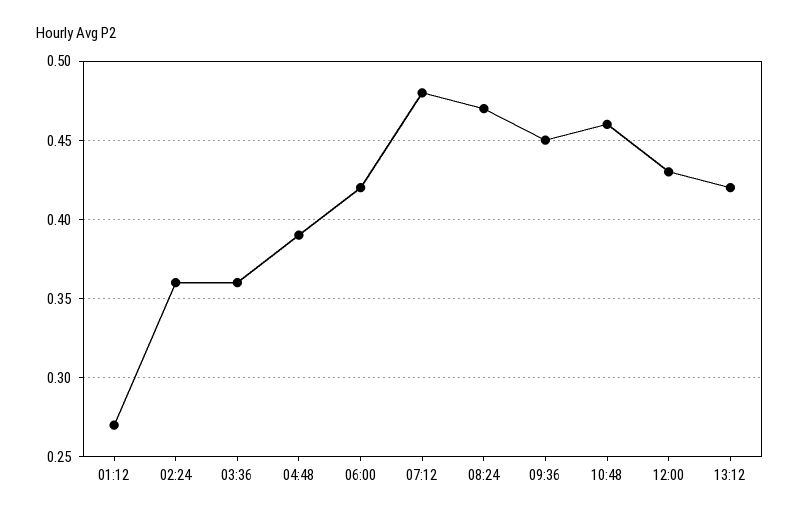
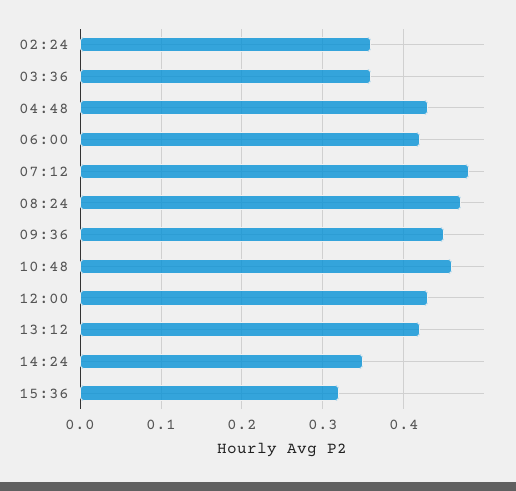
01:12: 0.27 -> none
04:48: 0.39 -> 0.43
14:24: none -> 0.35
15:36: none -> 0.32

